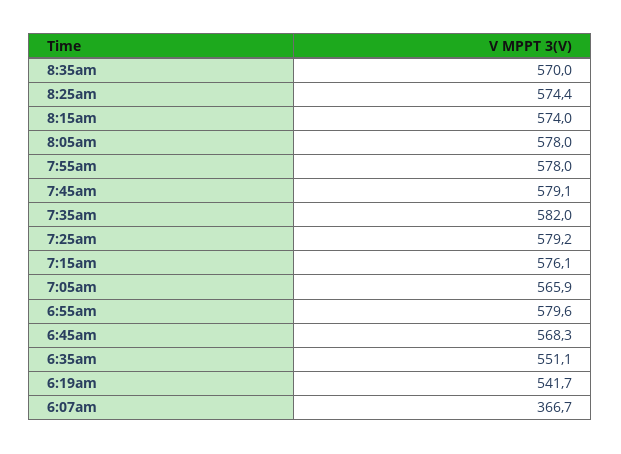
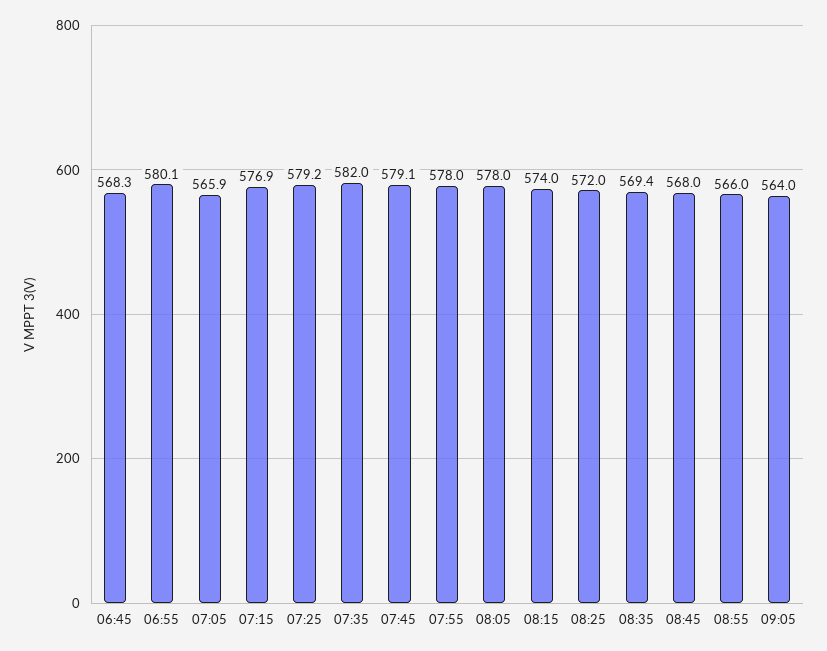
8:35am: 570 -> 569.4
8:25am: 574.4 -> 572
7:15am: 576.1 -> 576.9
6:55am: 579.6 -> 580.1
6:35am: 551.1 -> none
6:19am: 541.7 -> none
6:07am: 366.7 -> none
08:45: none -> 568
08:55: none -> 566
09:05: none -> 564

